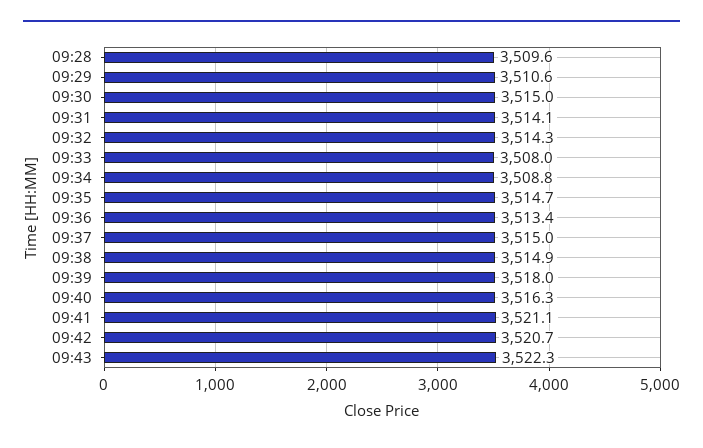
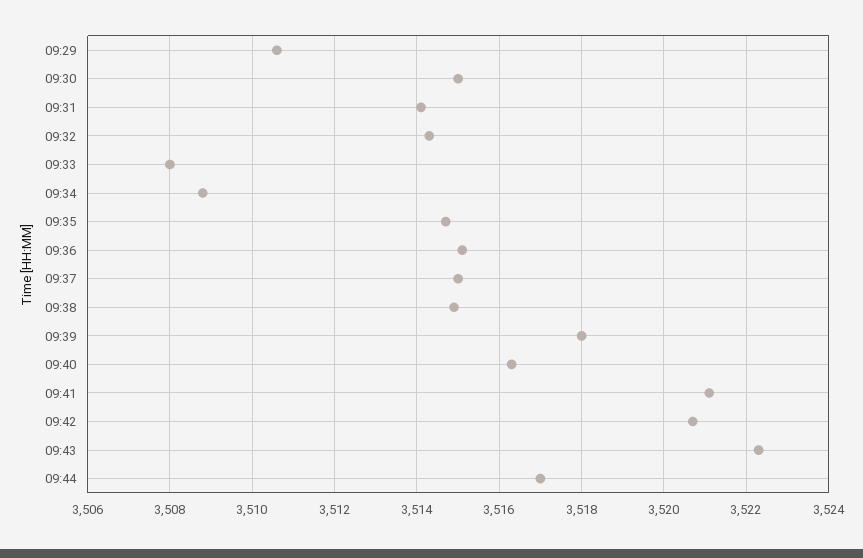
09:28: 3509.6 -> none
09:36: 3513.4 -> 3515
09:44: none -> 3517

